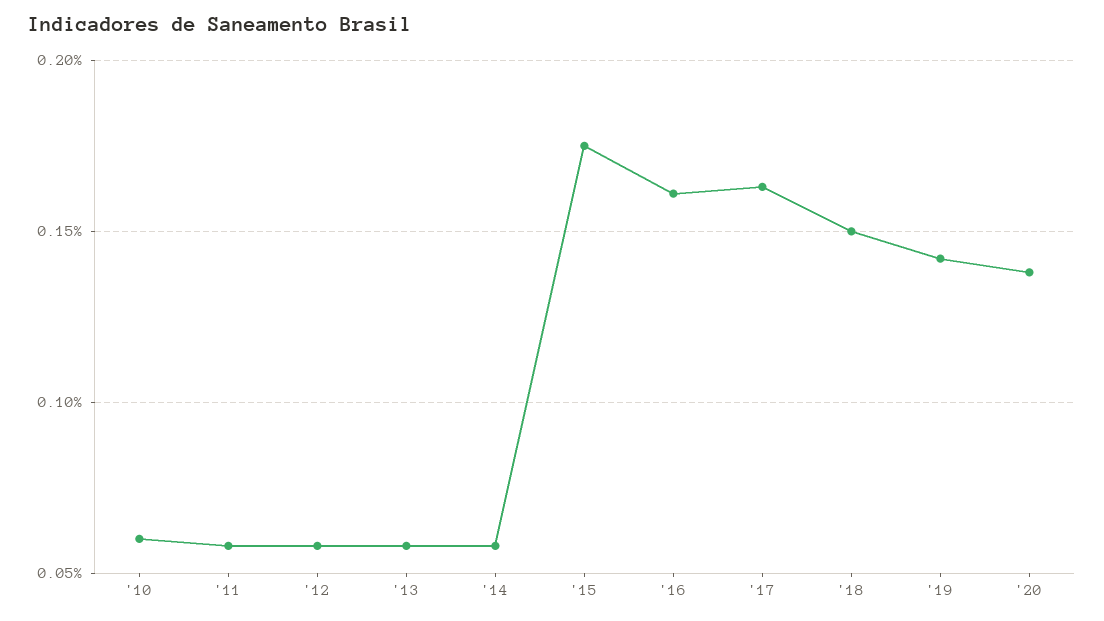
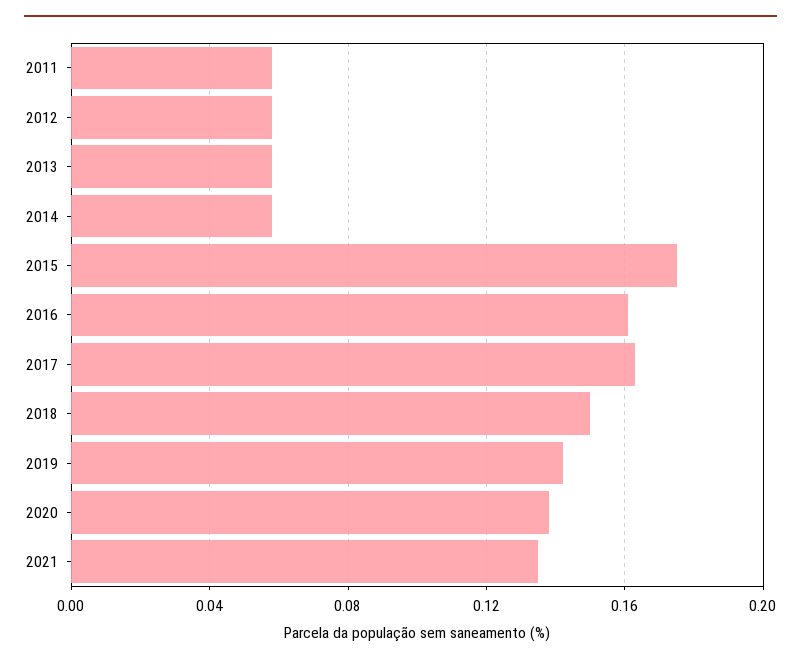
'10: 0.06 -> none
2021: none -> 0.135

